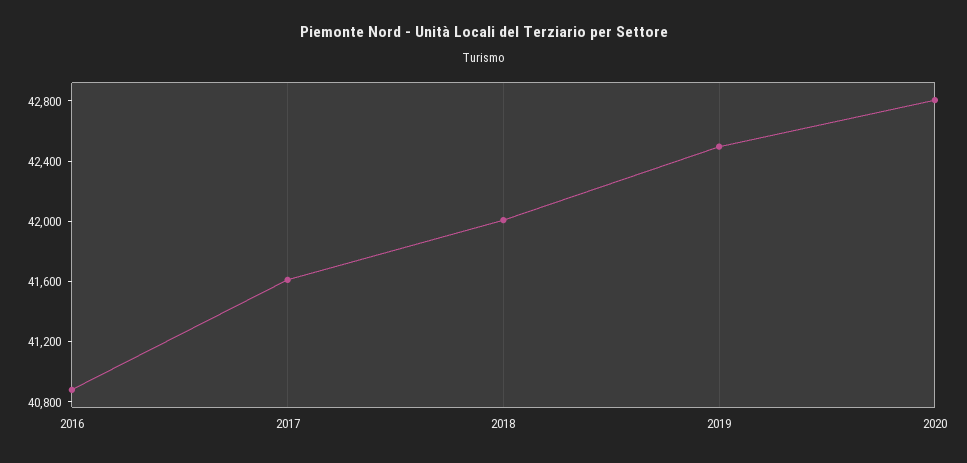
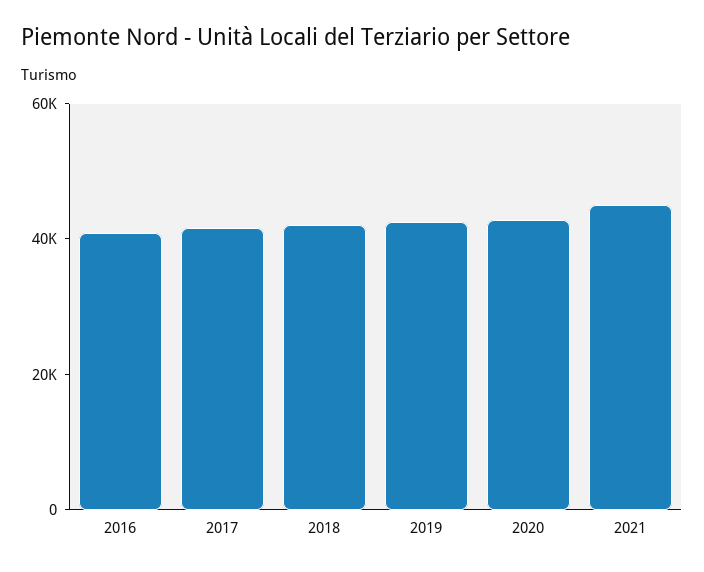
2021: none -> 45000

